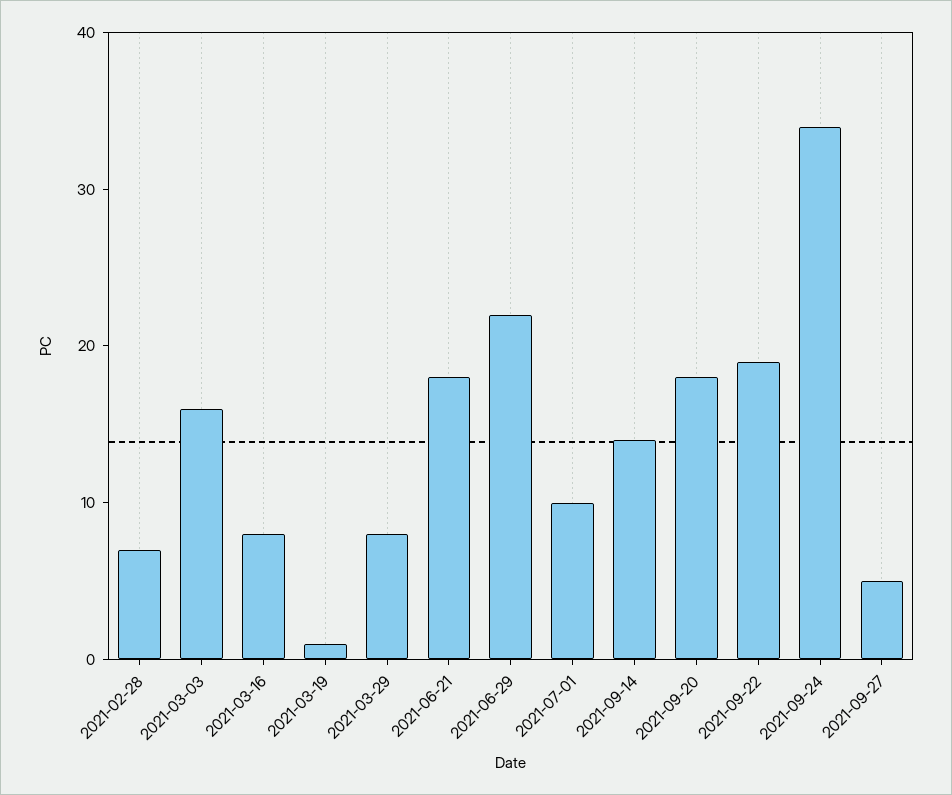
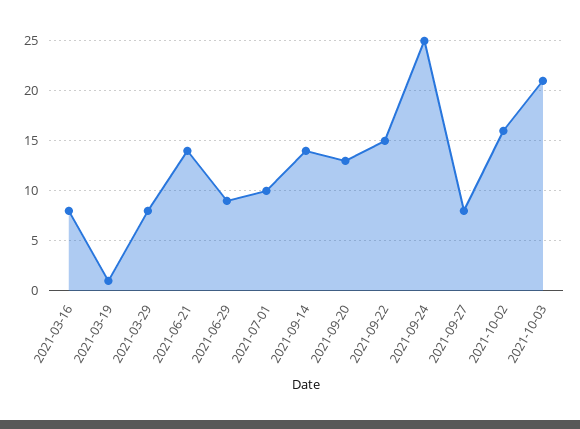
2021-02-28: 7 -> none
2021-03-03: 16 -> none
2021-06-21: 18 -> 14
2021-06-29: 22 -> 9
2021-09-20: 18 -> 13
2021-09-22: 19 -> 15
2021-09-24: 34 -> 25
2021-09-27: 5 -> 8
2021-10-02: none -> 16
2021-10-03: none -> 21

